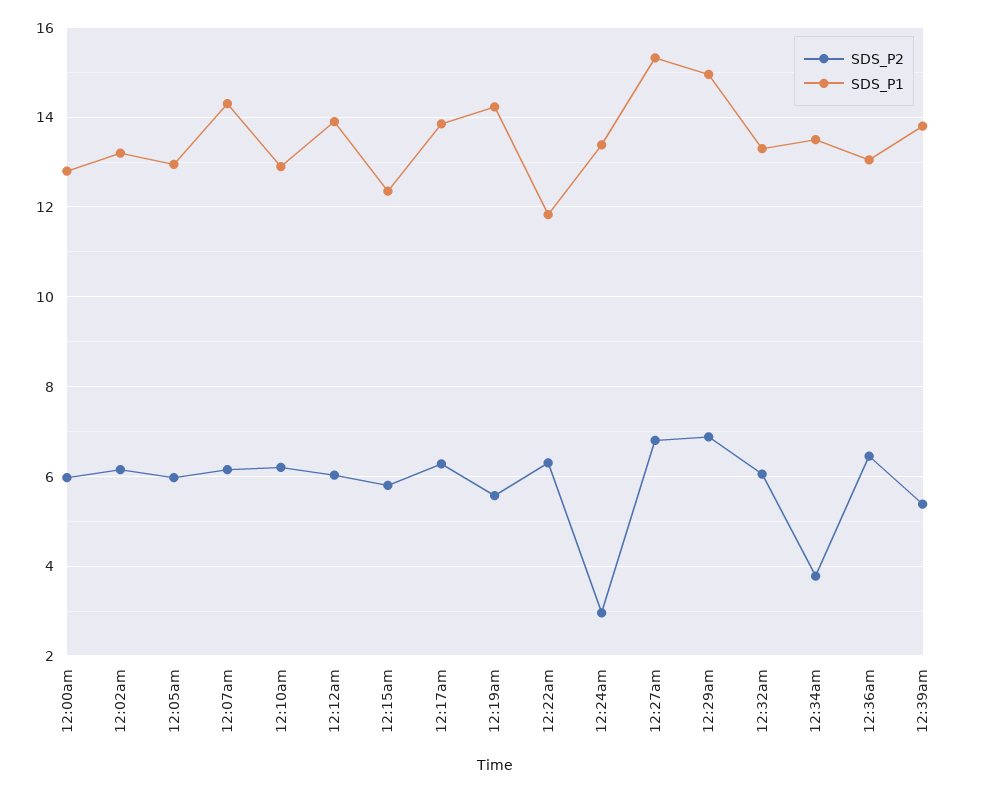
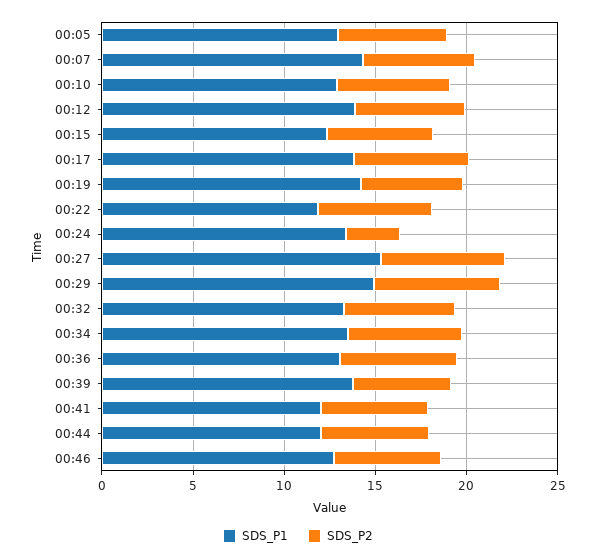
SDS_P2, 12:00am: 6 -> none
SDS_P1, 12:00am: 12.8 -> none
SDS_P2, 12:02am: 6.2 -> none
SDS_P1, 12:02am: 13.2 -> none
SDS_P2, 12:34am: 3.8 -> 6
SDS_P1, 00:41: none -> 12
SDS_P2, 00:41: none -> 6
SDS_P1, 00:44: none -> 12
SDS_P2, 00:44: none -> 6
SDS_P1, 00:46: none -> 13
SDS_P2, 00:46: none -> 6

